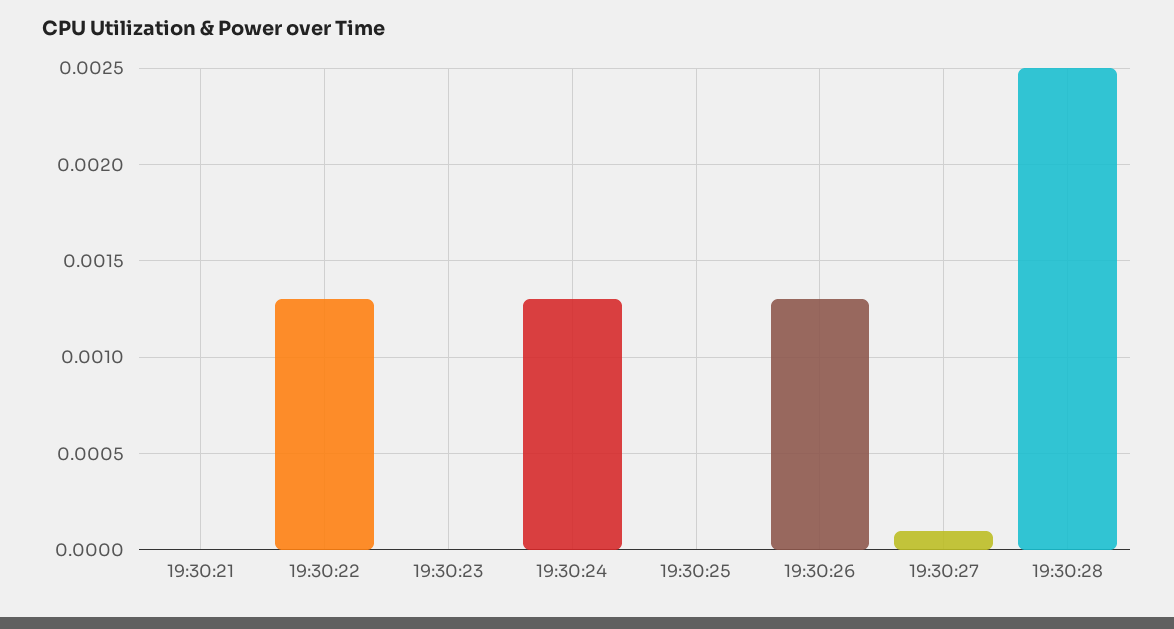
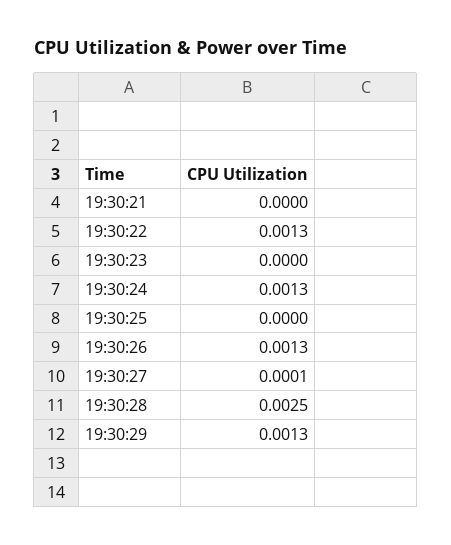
19:30:29: none -> 0.0013

